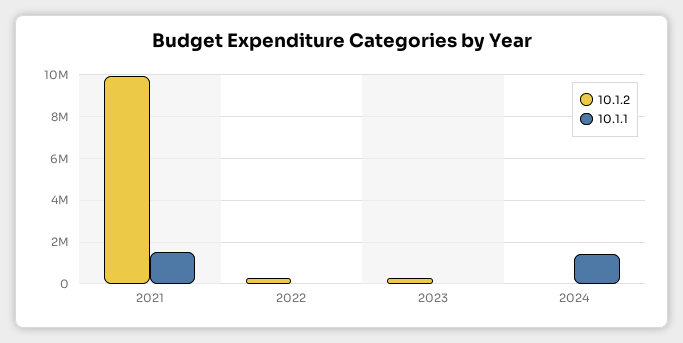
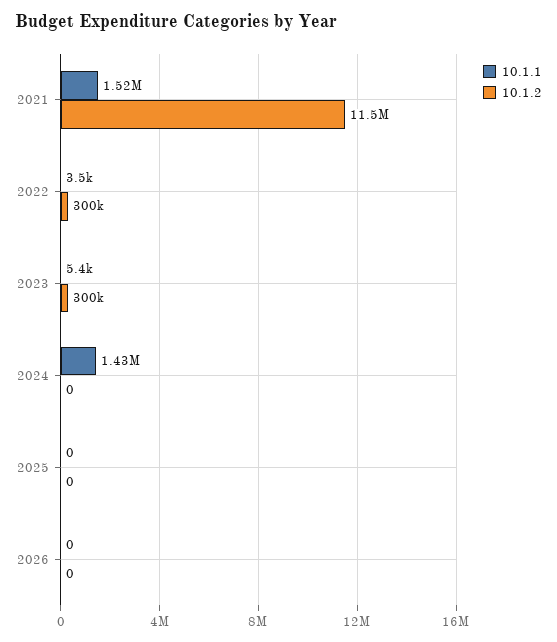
10.1.2, 2021: 10000000 -> 11500000
10.1.1, 2025: none -> 0
10.1.2, 2025: none -> 0
10.1.1, 2026: none -> 0
10.1.2, 2026: none -> 0

